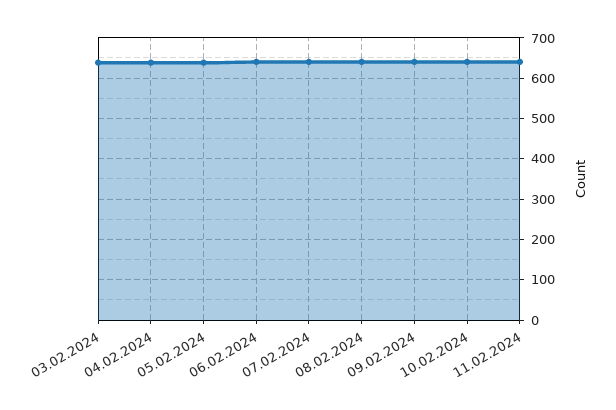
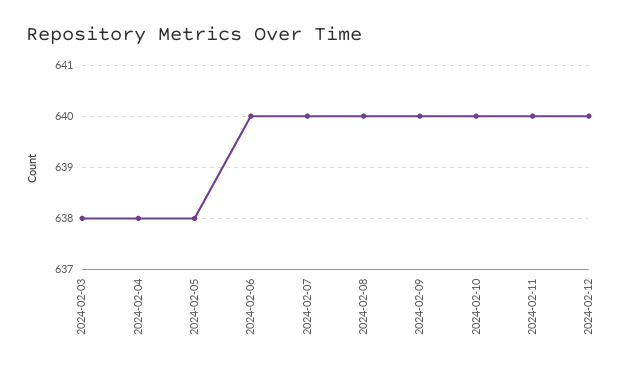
2024-02-12: none -> 640

